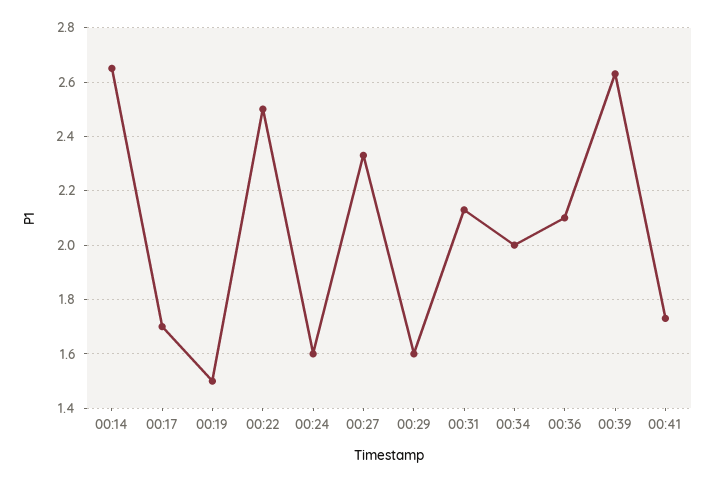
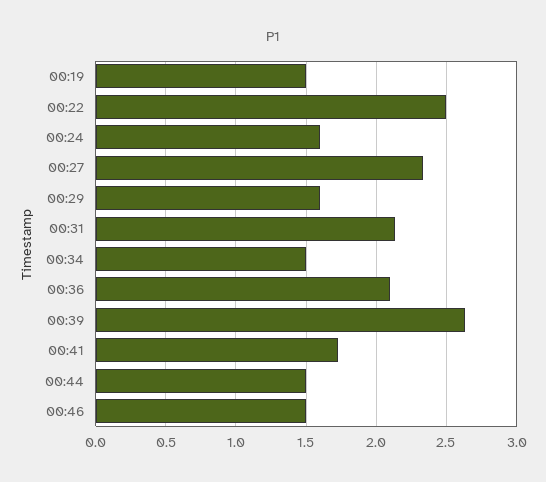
00:14: 2.65 -> none
00:17: 1.7 -> none
00:34: 2 -> 1.5
00:44: none -> 1.5
00:46: none -> 1.5

